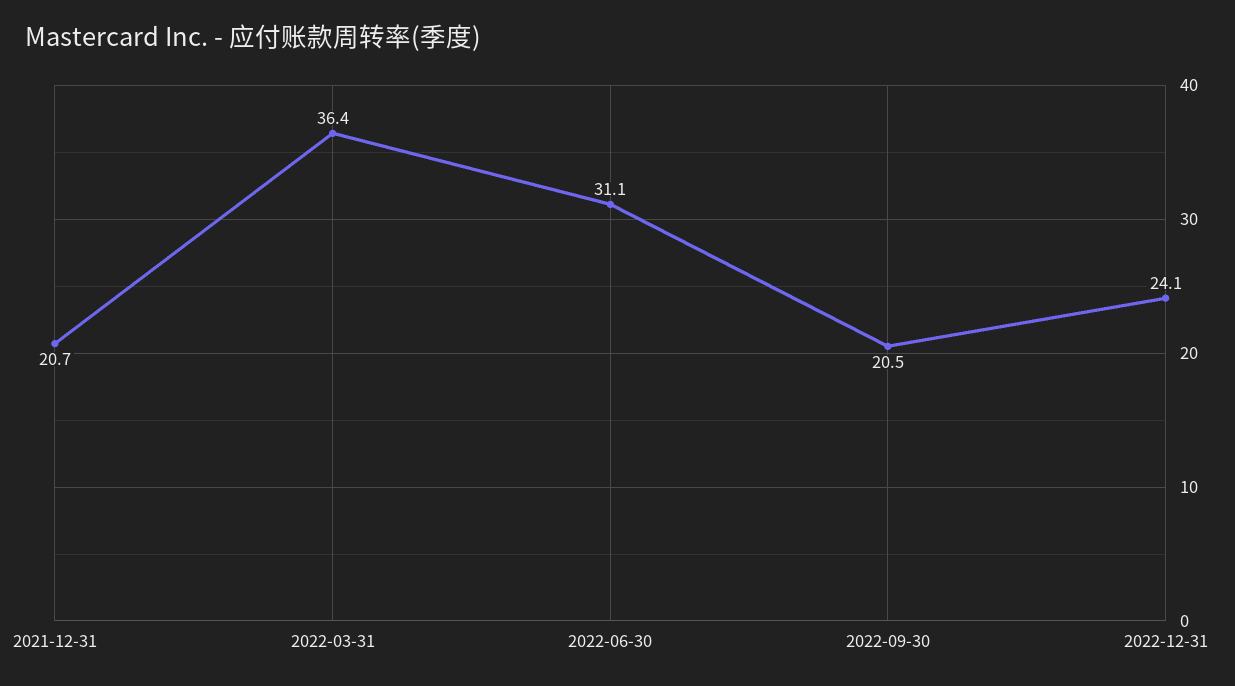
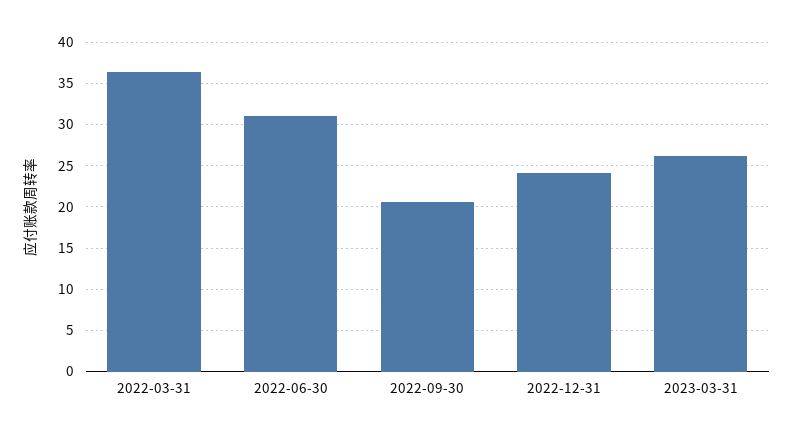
2021-12-31: 20.7 -> none
2023-03-31: none -> 26

